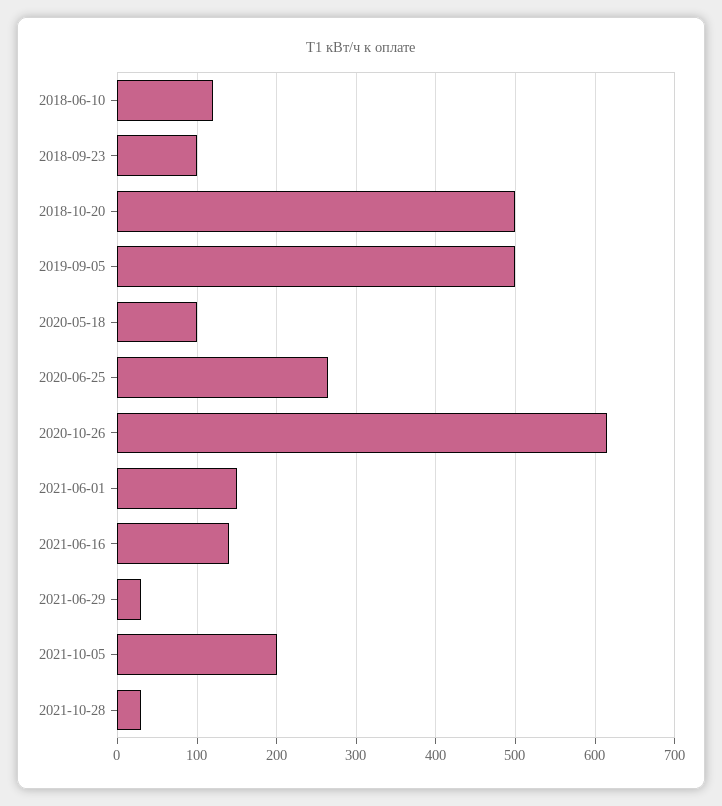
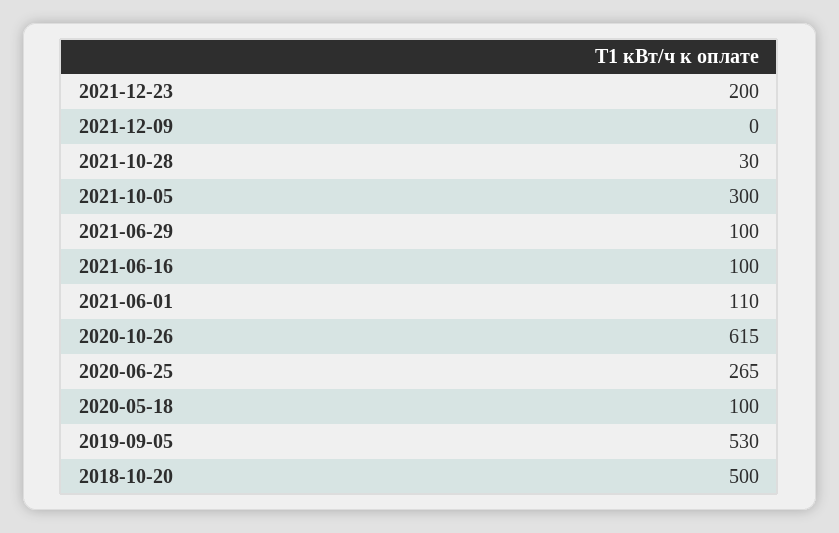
2018-06-10: 120 -> none
2018-09-23: 100 -> none
2019-09-05: 500 -> 530
2021-06-01: 150 -> 110
2021-06-16: 140 -> 100
2021-06-29: 30 -> 100
2021-10-05: 200 -> 300
2021-12-23: none -> 200
2021-12-09: none -> 0

